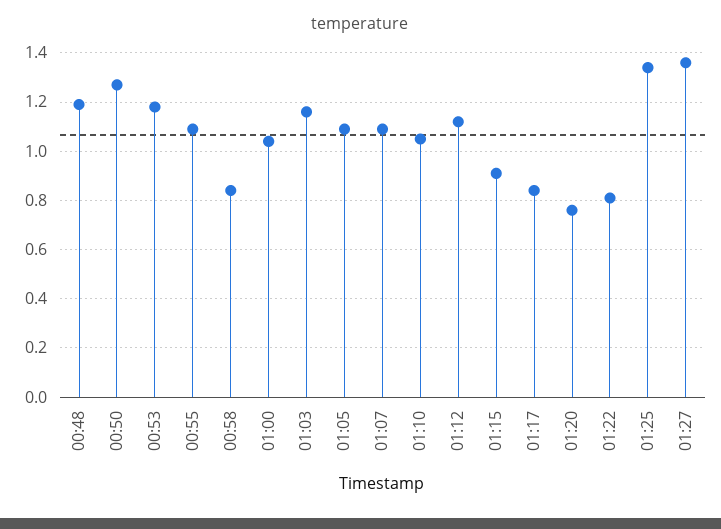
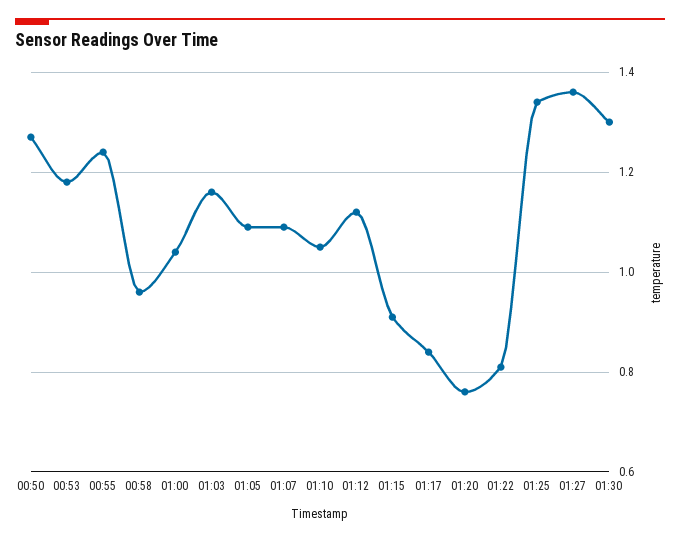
00:48: 1.2 -> none
00:55: 1.1 -> 1.25
00:58: 0.85 -> 0.95
01:30: none -> 1.3

